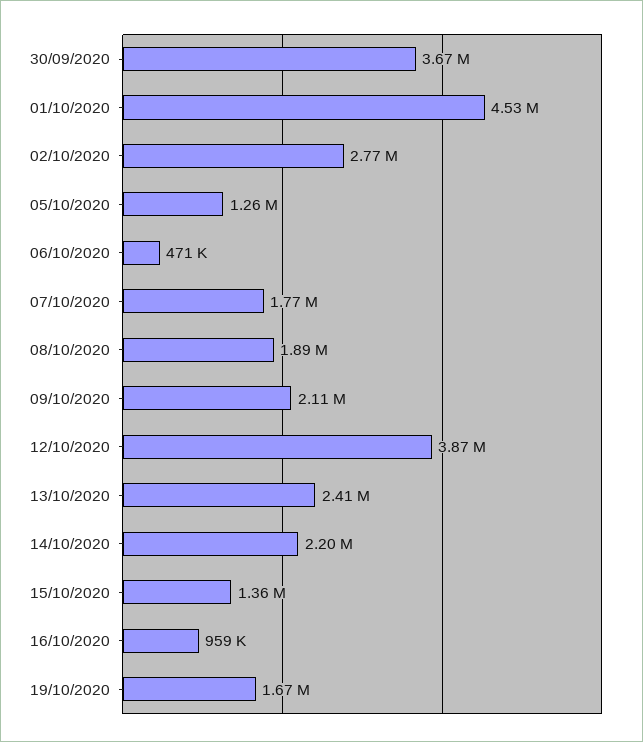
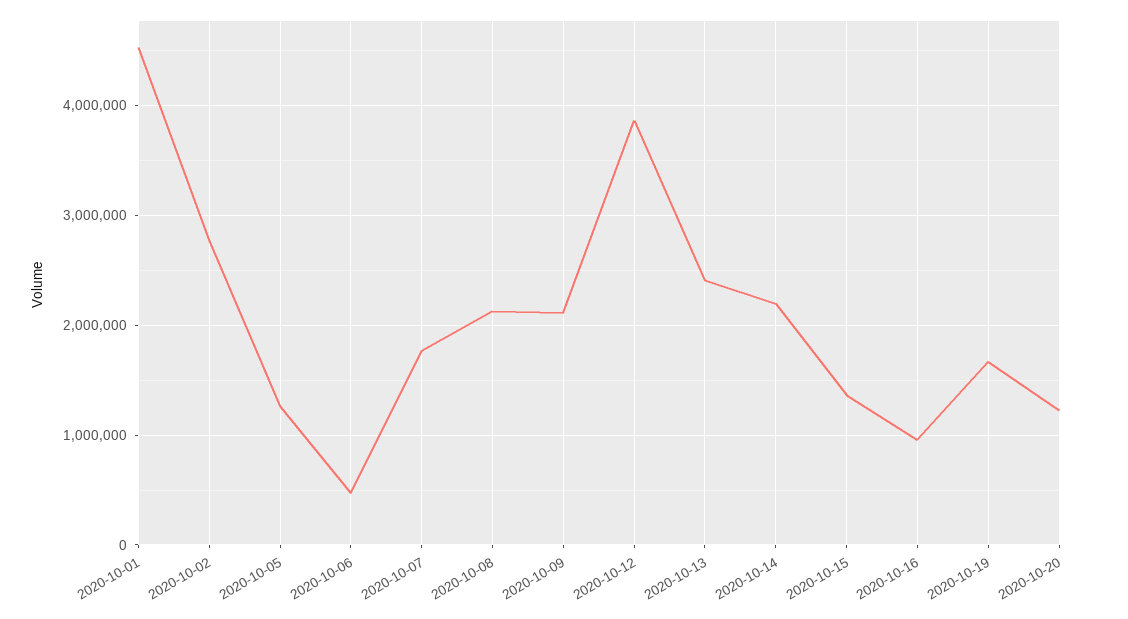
30/09/2020: 3670000 -> none
08/10/2020: 1890000 -> 2100000
2020-10-20: none -> 1200000

